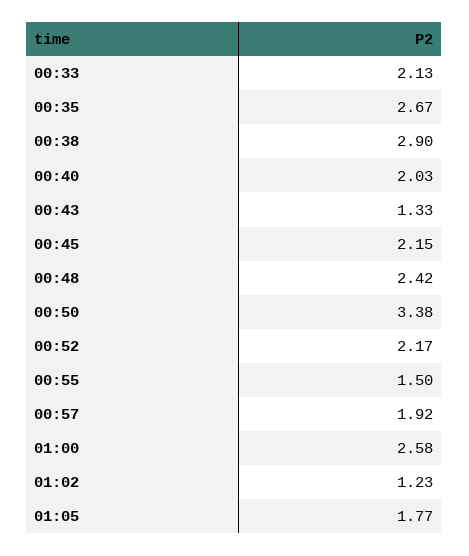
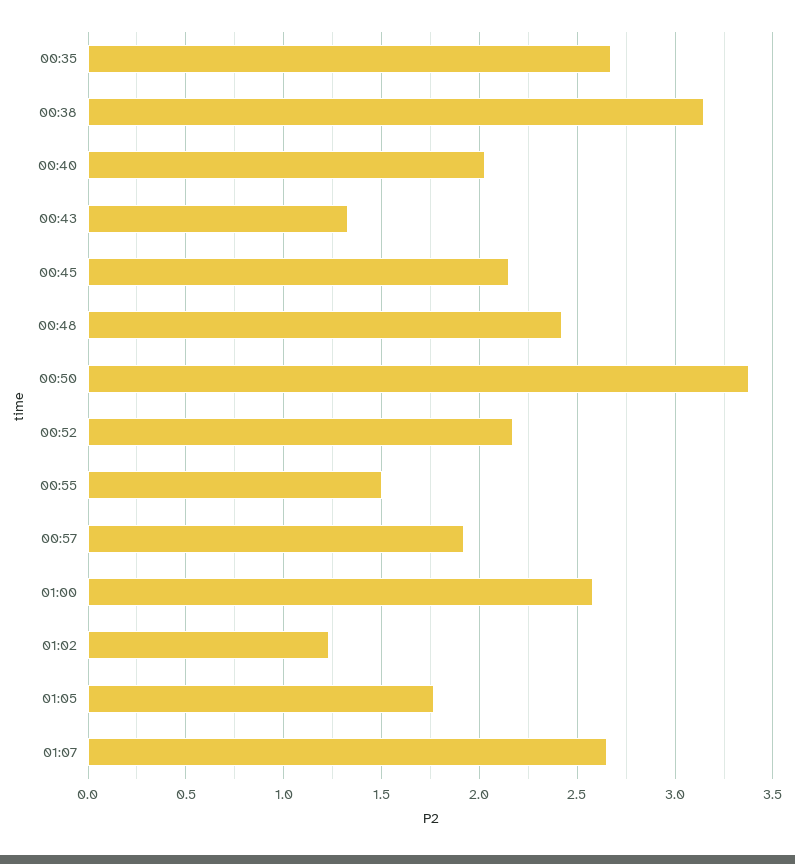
00:33: 2.13 -> none
00:38: 2.9 -> 3.15
01:07: none -> 2.65

